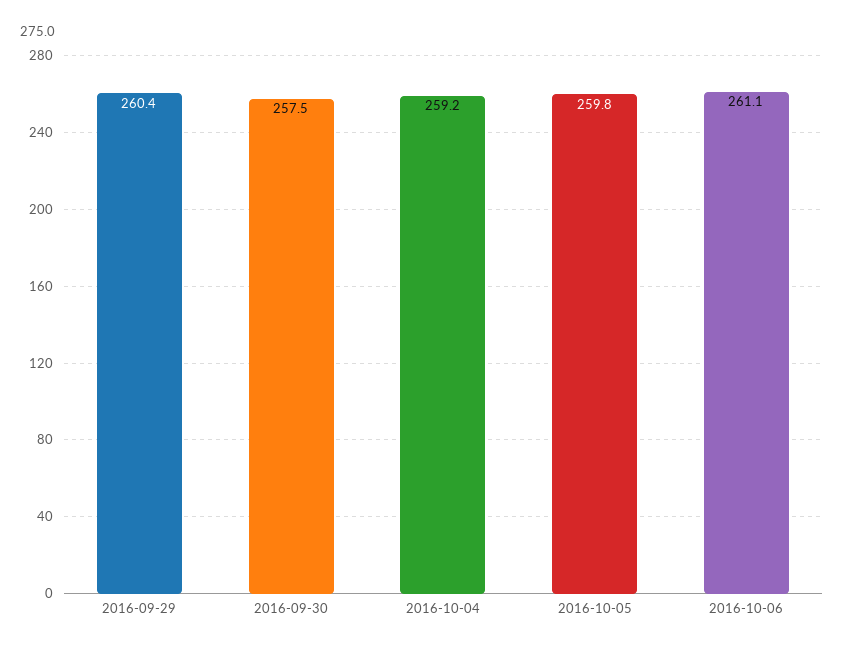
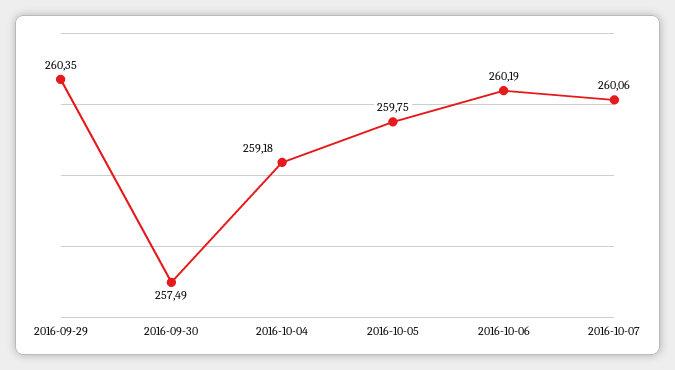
2016-10-06: 261.1 -> 260.19
2016-10-07: none -> 260.06

